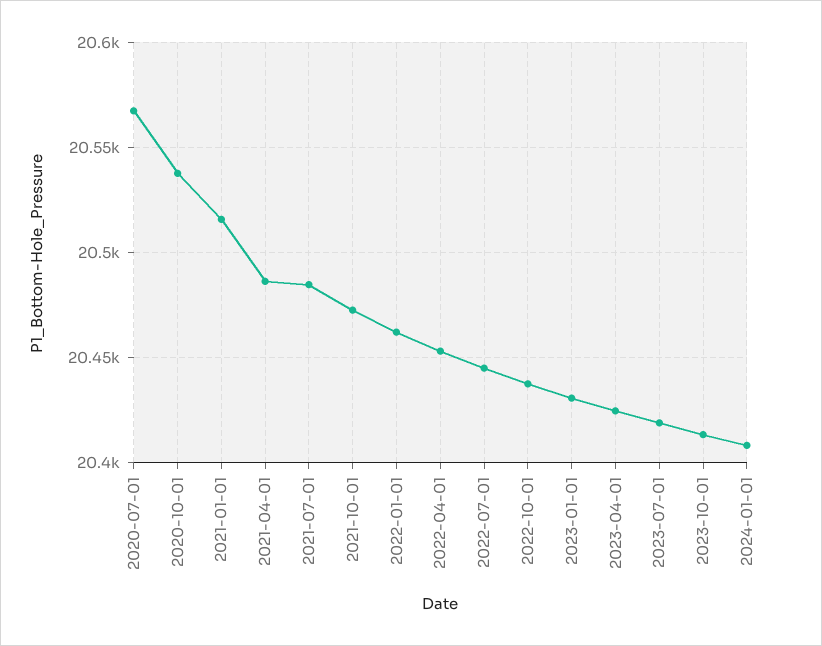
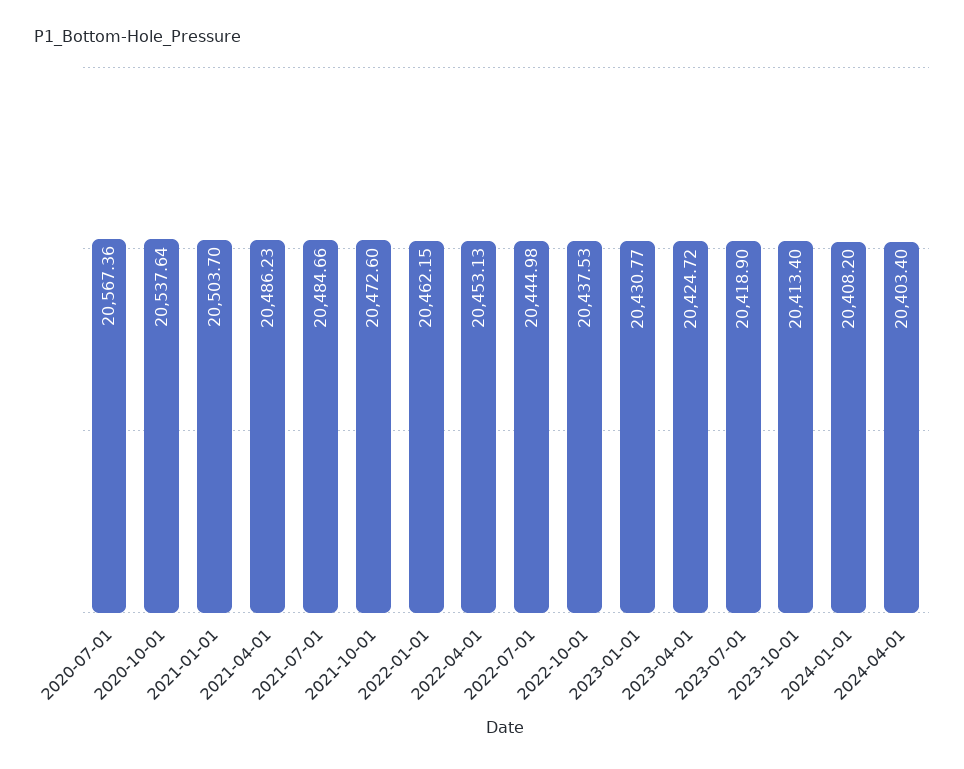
2021-01-01: 20515 -> 20503.7
2024-04-01: none -> 20403.4

